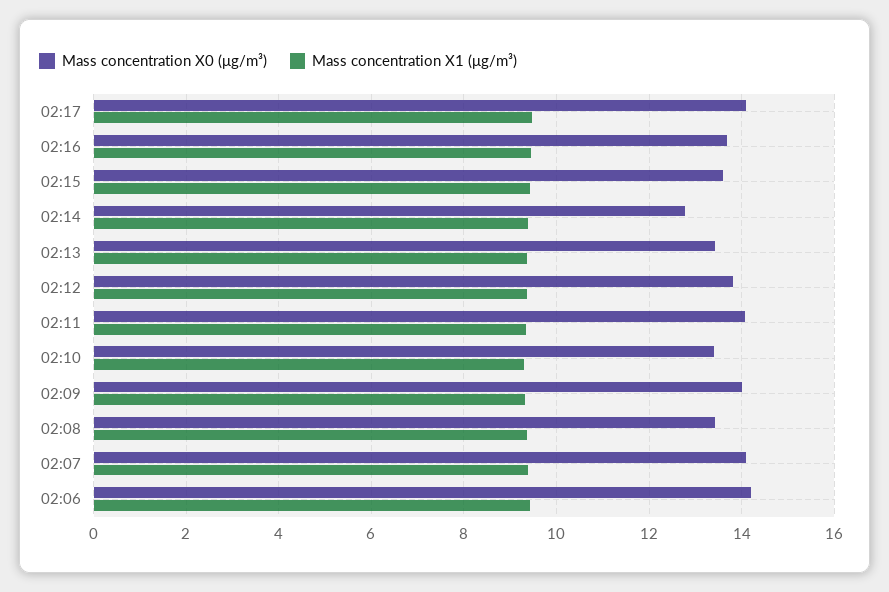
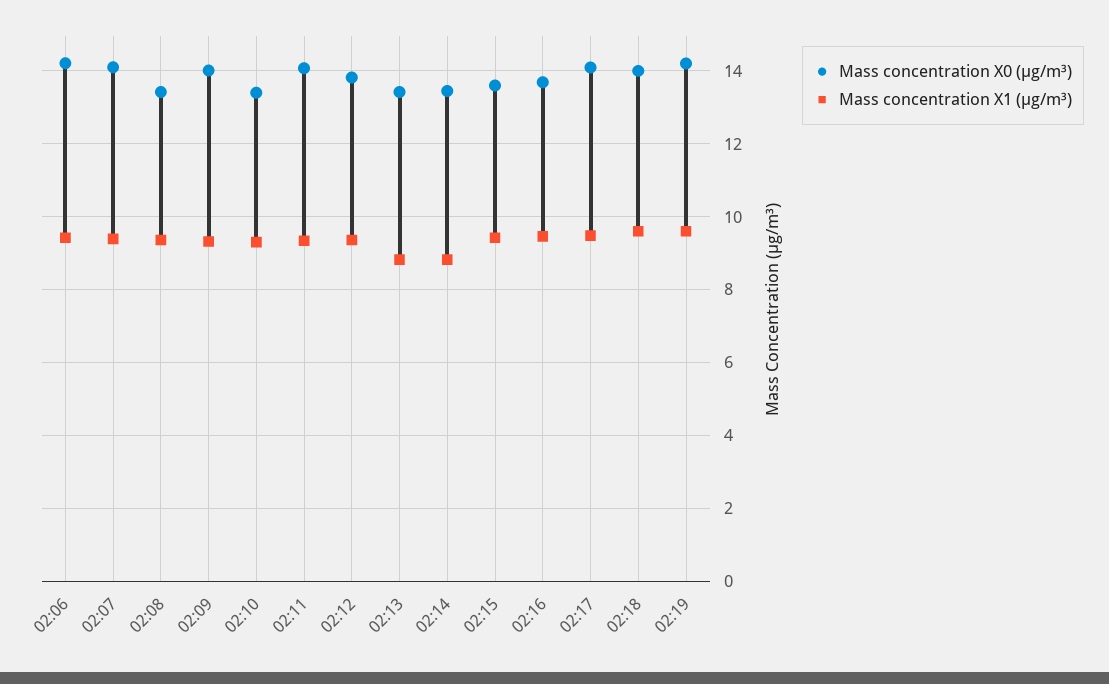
Mass concentration X0 (μg/m³), 02:14: 12.8 -> 13.4
Mass concentration X1 (μg/m³), 02:14: 9.4 -> 8.8
Mass concentration X1 (μg/m³), 02:13: 9.4 -> 8.8
Mass concentration X0 (μg/m³), 02:18: none -> 14
Mass concentration X1 (μg/m³), 02:18: none -> 9.6
Mass concentration X0 (μg/m³), 02:19: none -> 14.2
Mass concentration X1 (μg/m³), 02:19: none -> 9.6

